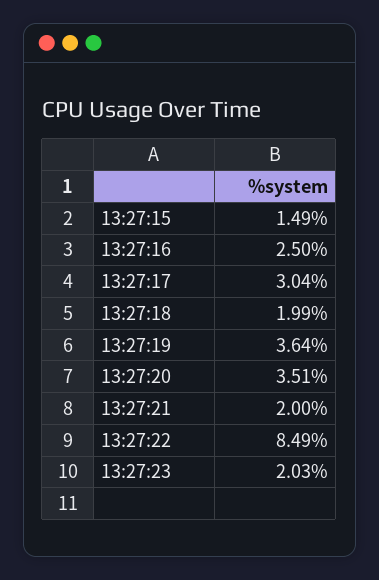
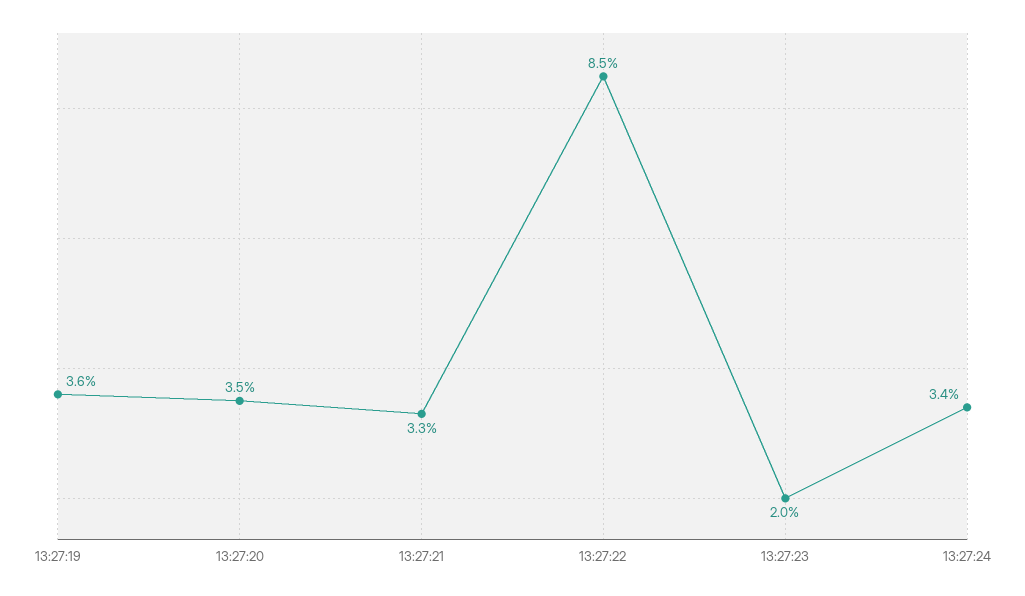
13:27:15: 1.49 -> none
13:27:16: 2.5 -> none
13:27:17: 3.04 -> none
13:27:18: 1.99 -> none
13:27:21: 2 -> 3.3
13:27:24: none -> 3.4

